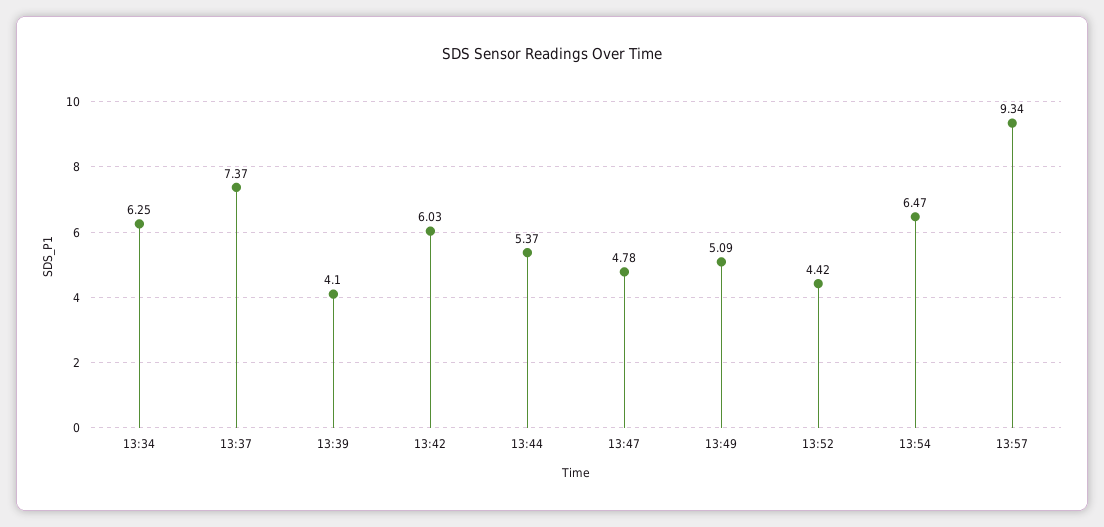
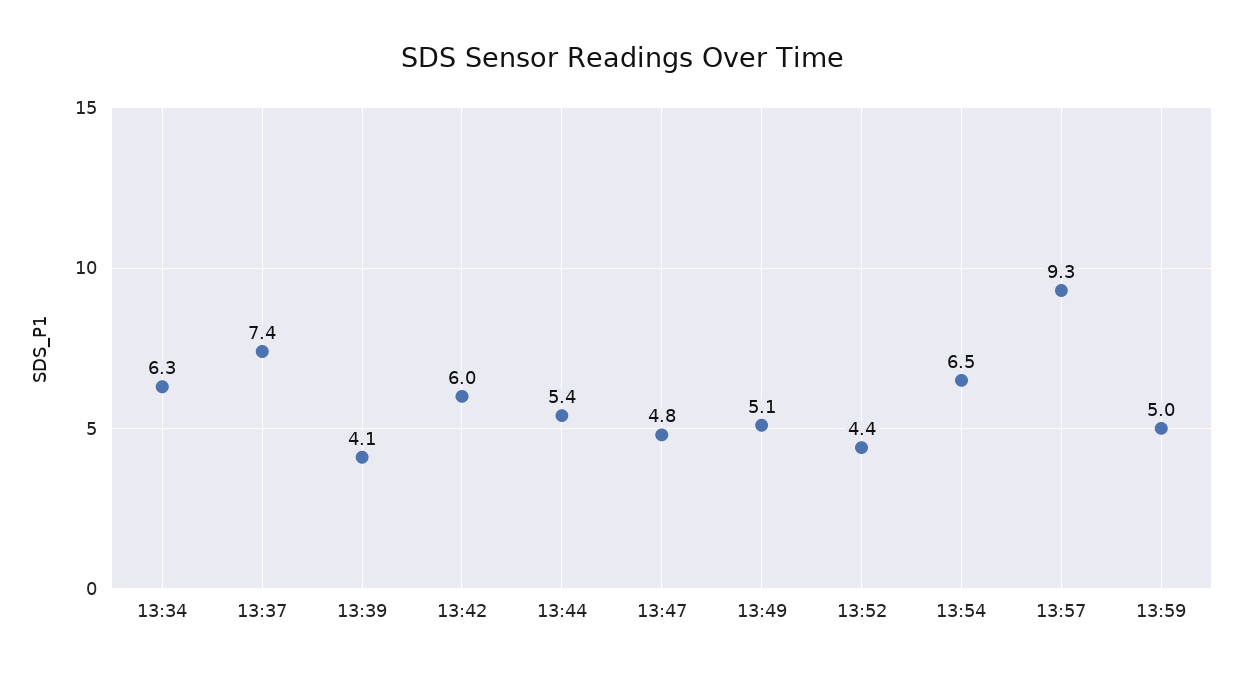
13:59: none -> 5

